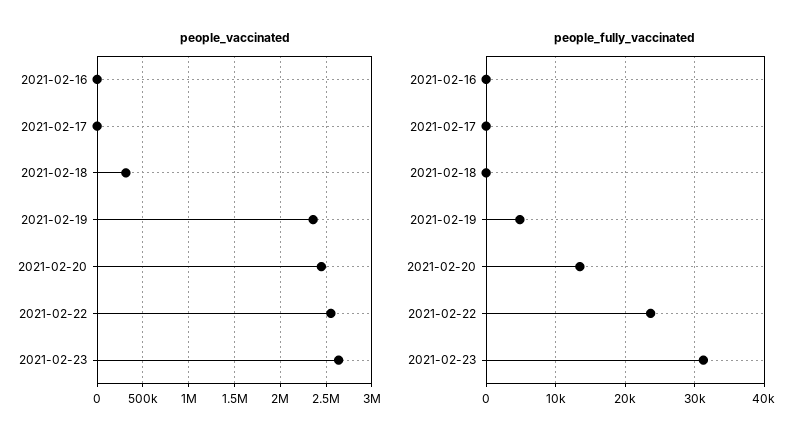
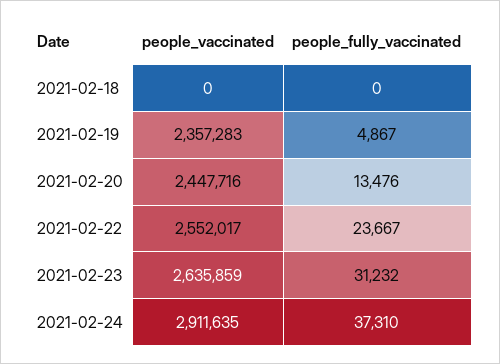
people_vaccinated, 2021-02-16: 0 -> none
people_vaccinated, 2021-02-17: 0 -> none
people_vaccinated, 2021-02-18: 300000 -> 0
people_fully_vaccinated, 2021-02-16: 0 -> none
people_fully_vaccinated, 2021-02-17: 0 -> none
people_vaccinated, 2021-02-24: none -> 2911635
people_fully_vaccinated, 2021-02-24: none -> 37310

